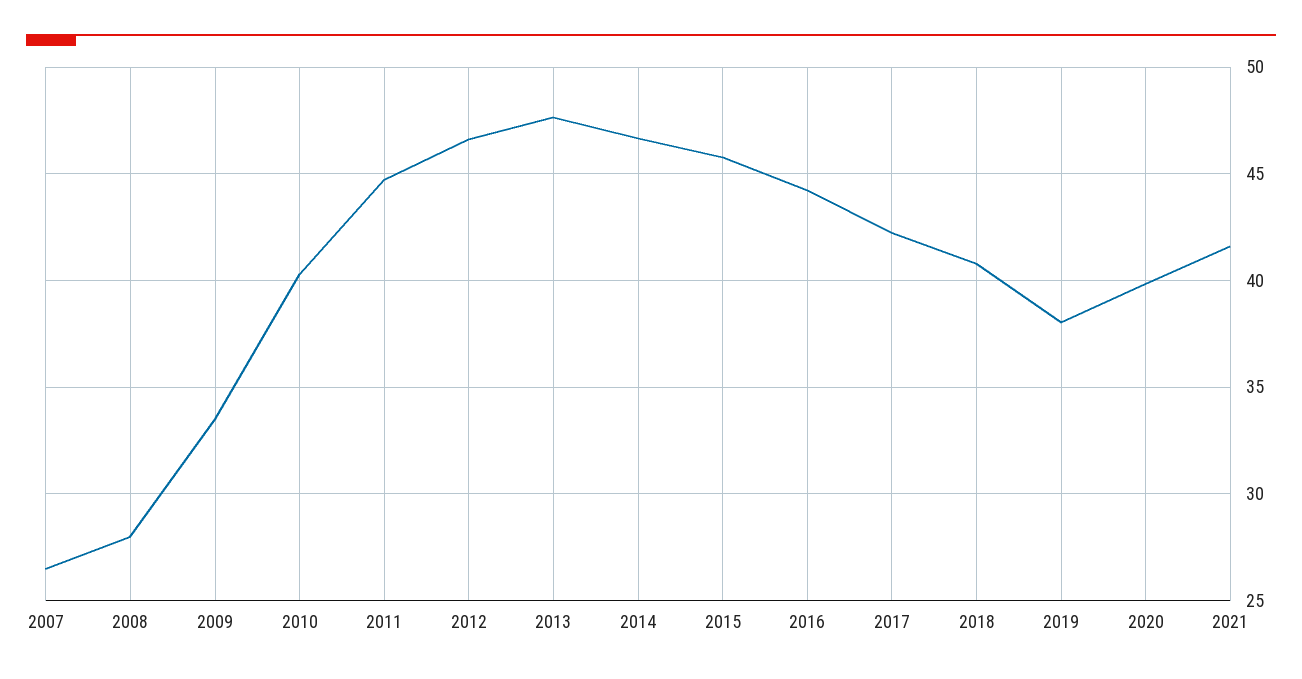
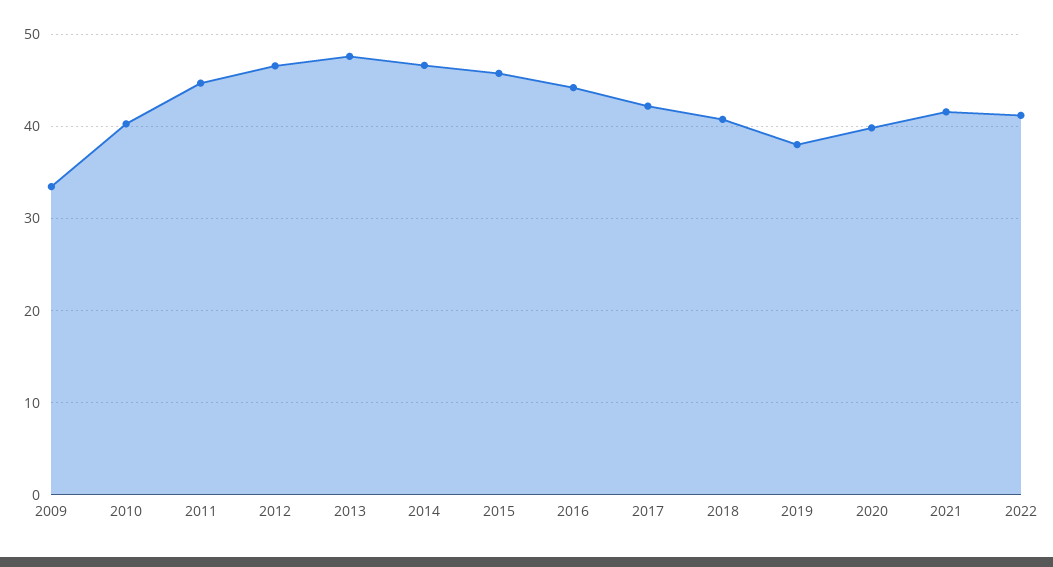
2007: 26.5 -> none
2008: 28 -> none
2022: none -> 41

